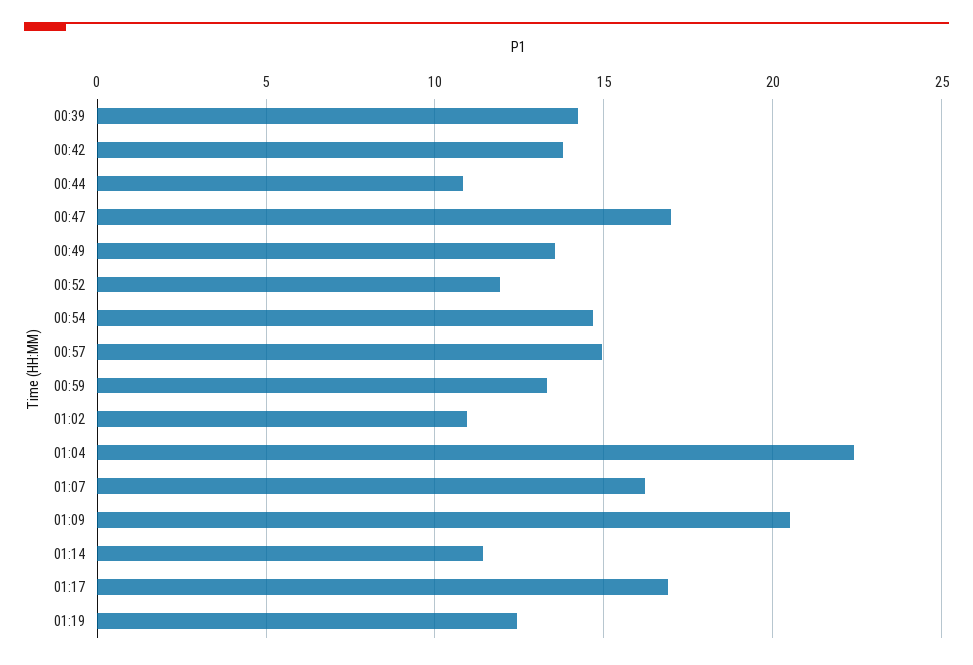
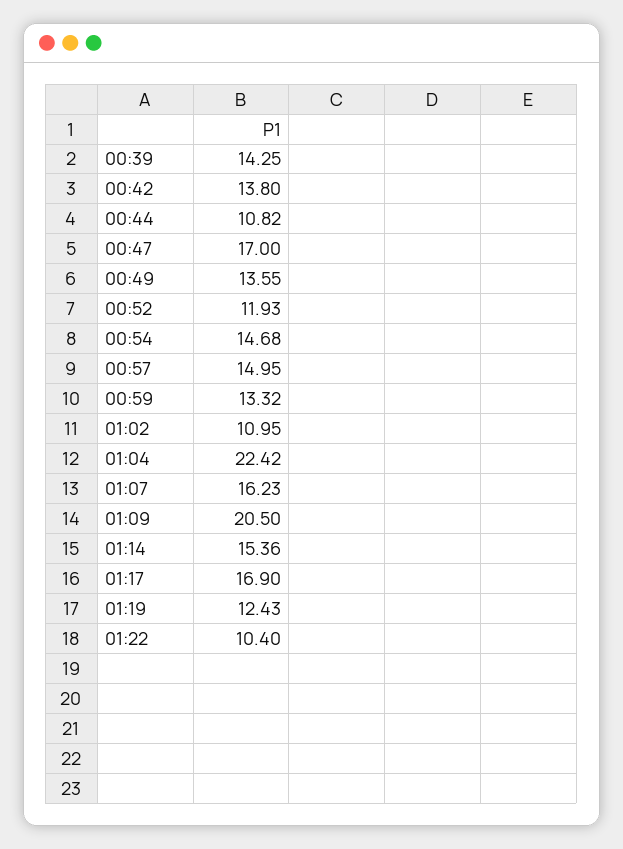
01:14: 11.5 -> 15.36
01:22: none -> 10.4

